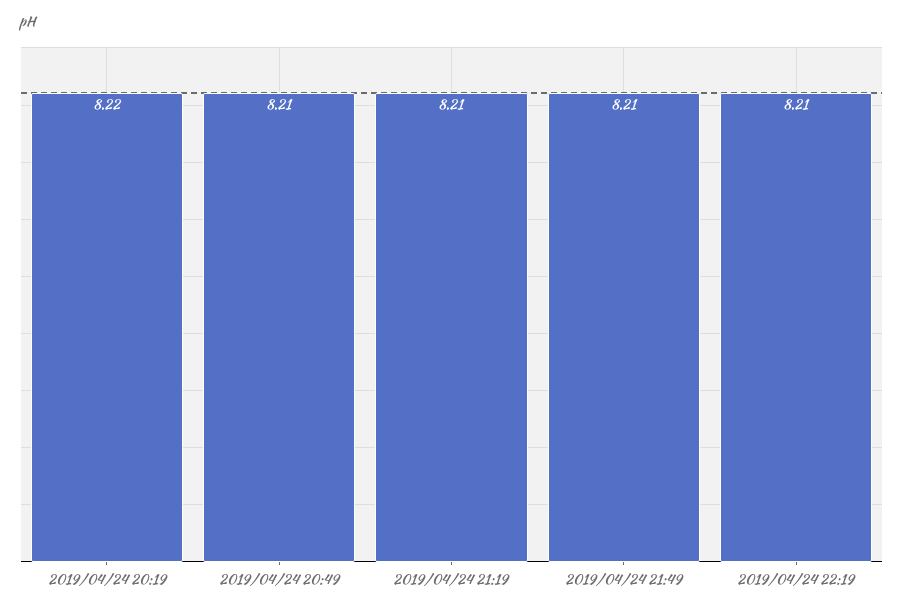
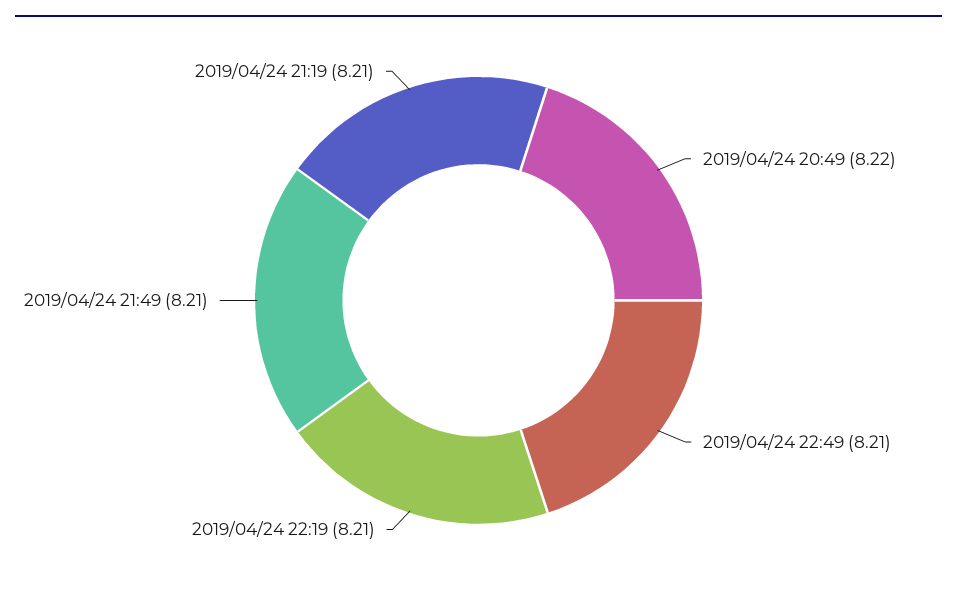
2019/04/24 20:19: 8.22 -> none
2019/04/24 20:49: 8.21 -> 8.22
2019/04/24 22:49: none -> 8.21

